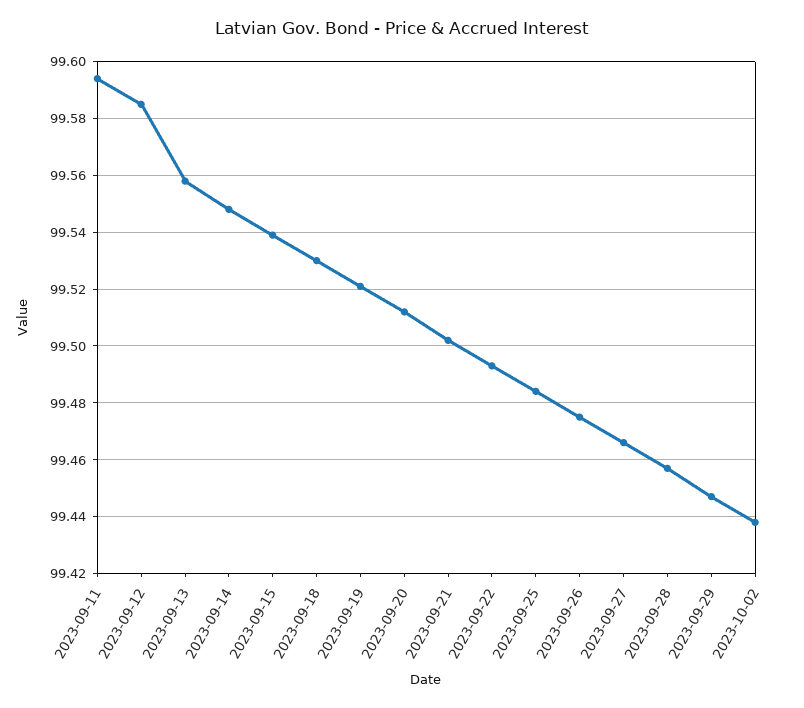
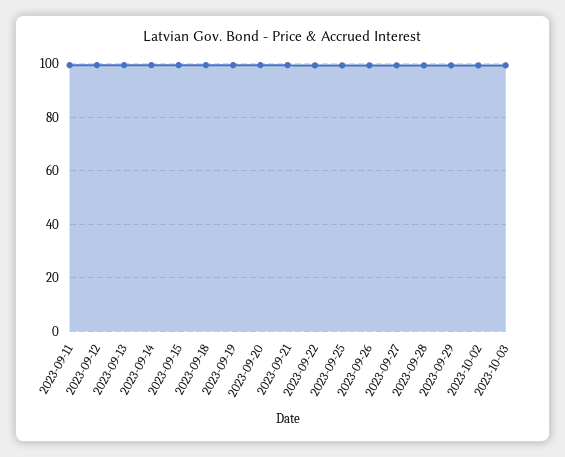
2023-10-03: none -> 100

